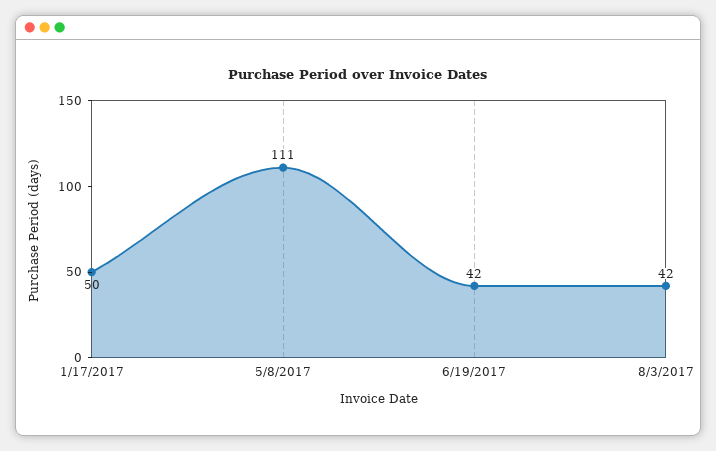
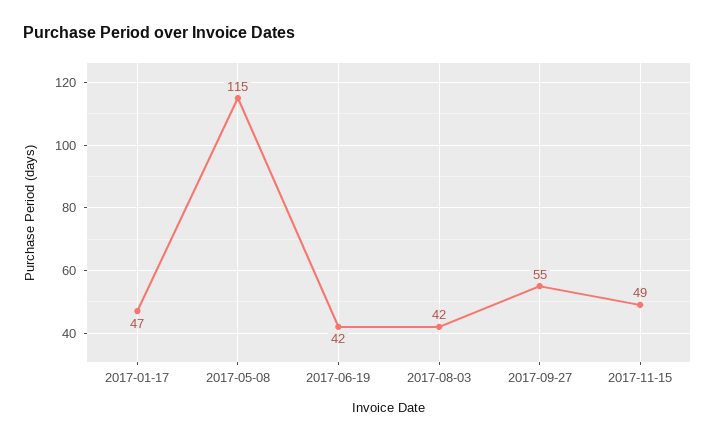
1/17/2017: 50 -> 47
5/8/2017: 111 -> 115
2017-09-27: none -> 55
2017-11-15: none -> 49

